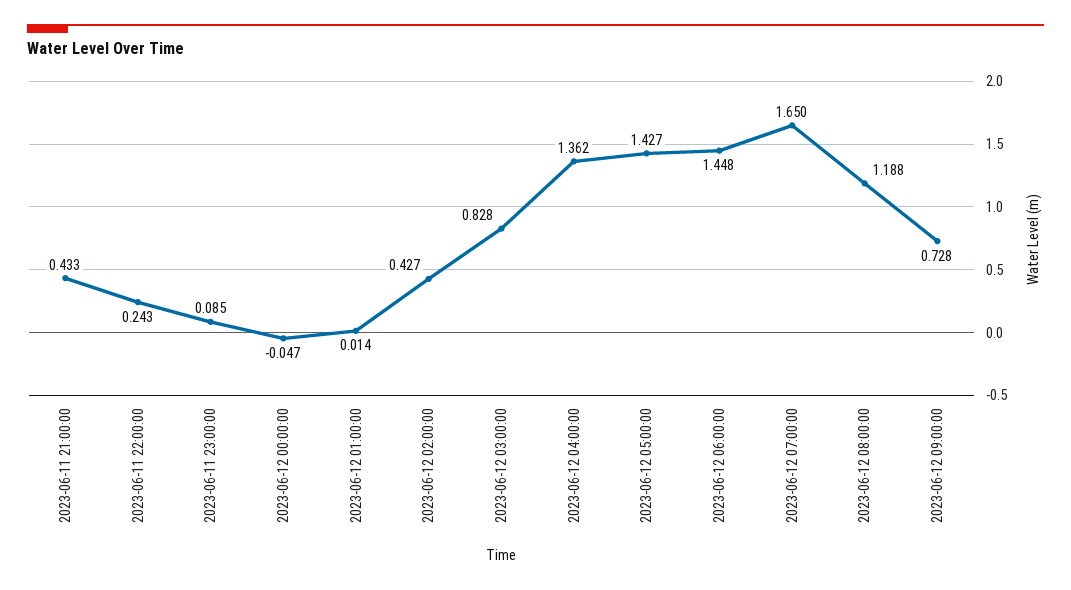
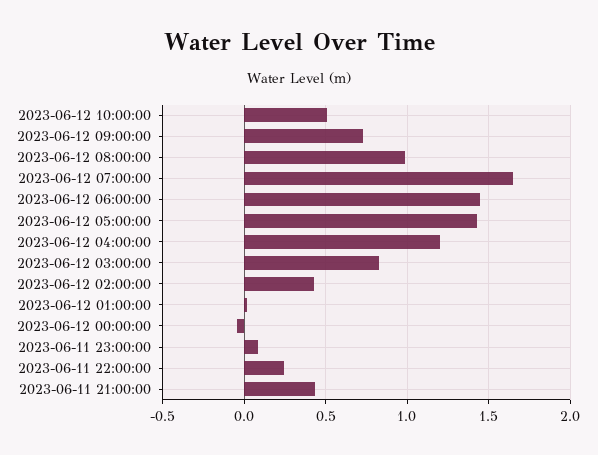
2023-06-12 04:00:00: 1.362 -> 1.2
2023-06-12 08:00:00: 1.188 -> 1
2023-06-12 10:00:00: none -> 0.5

